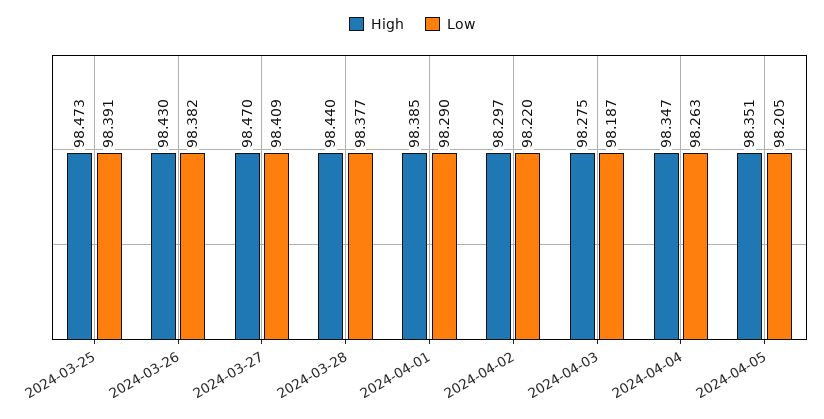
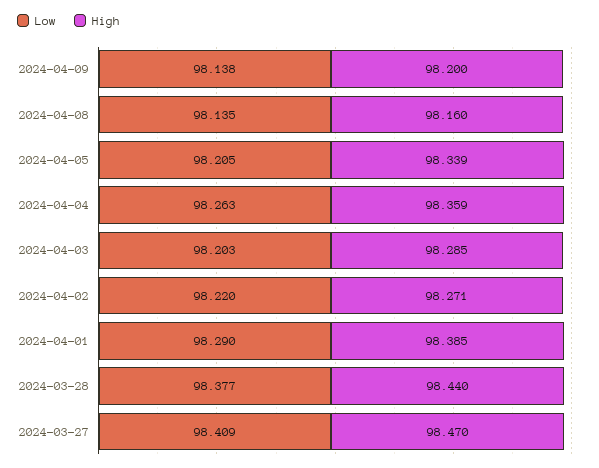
High, 2024-03-25: 98.473 -> none
Low, 2024-03-25: 98.391 -> none
High, 2024-03-26: 98.43 -> none
Low, 2024-03-26: 98.382 -> none
High, 2024-04-02: 98.297 -> 98.271
High, 2024-04-03: 98.275 -> 98.285
Low, 2024-04-03: 98.187 -> 98.203
High, 2024-04-04: 98.347 -> 98.359
High, 2024-04-05: 98.351 -> 98.339
Low, 2024-04-09: none -> 98.138
High, 2024-04-09: none -> 98.2
Low, 2024-04-08: none -> 98.135
High, 2024-04-08: none -> 98.16

